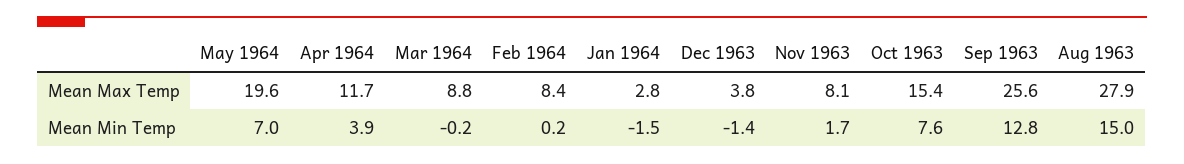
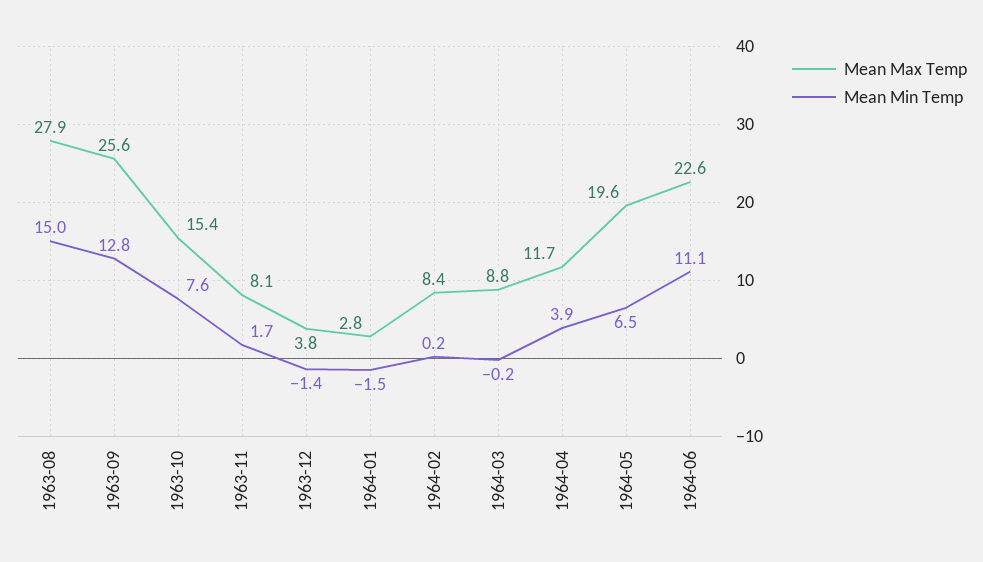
Mean Min Temp, May 1964: 7 -> 6.5
Mean Max Temp, 1964-06: none -> 22.6
Mean Min Temp, 1964-06: none -> 11.1

